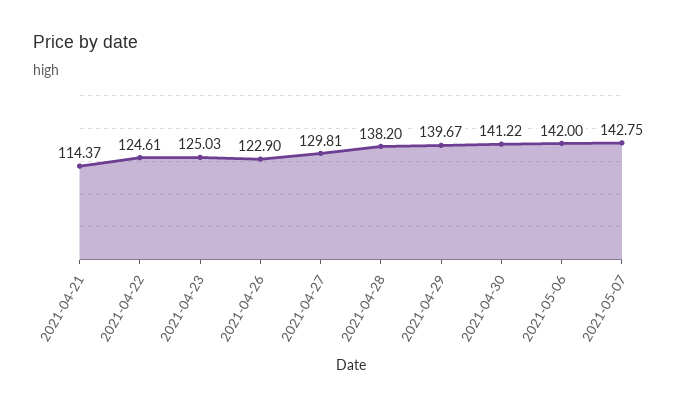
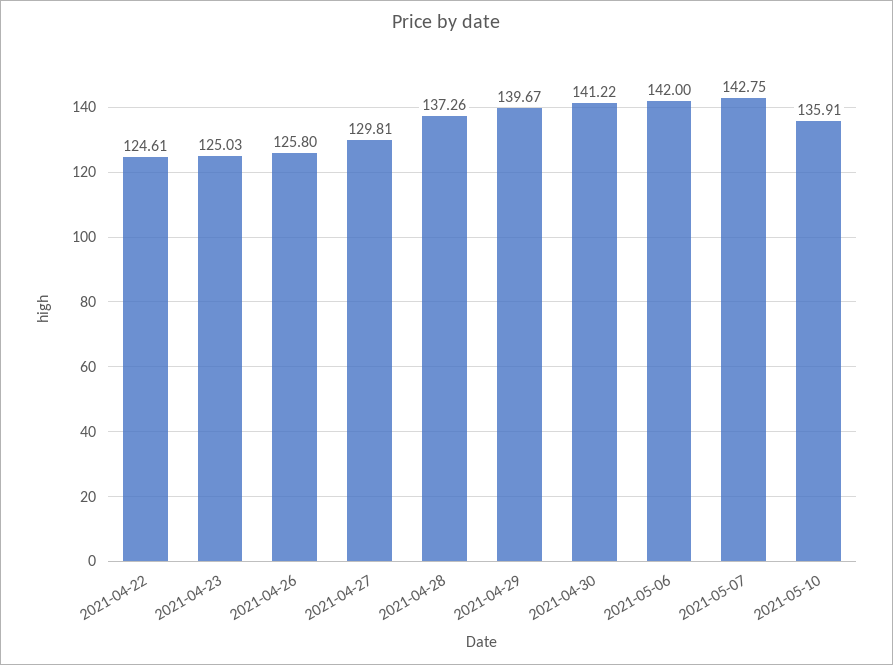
2021-04-21: 114.37 -> none
2021-04-26: 122.9 -> 125.8
2021-04-28: 138.2 -> 137.26
2021-05-10: none -> 135.91

